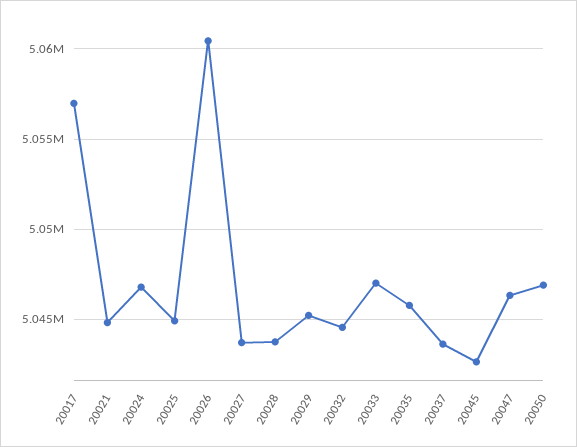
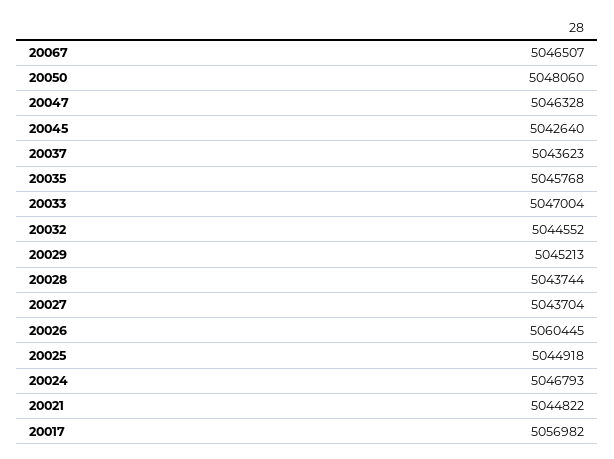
20050: 5047000 -> 5048060
20067: none -> 5046507

